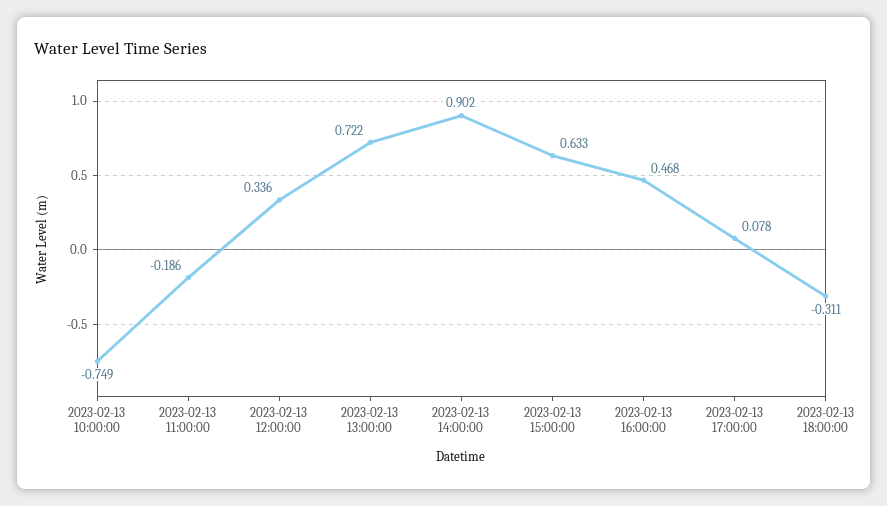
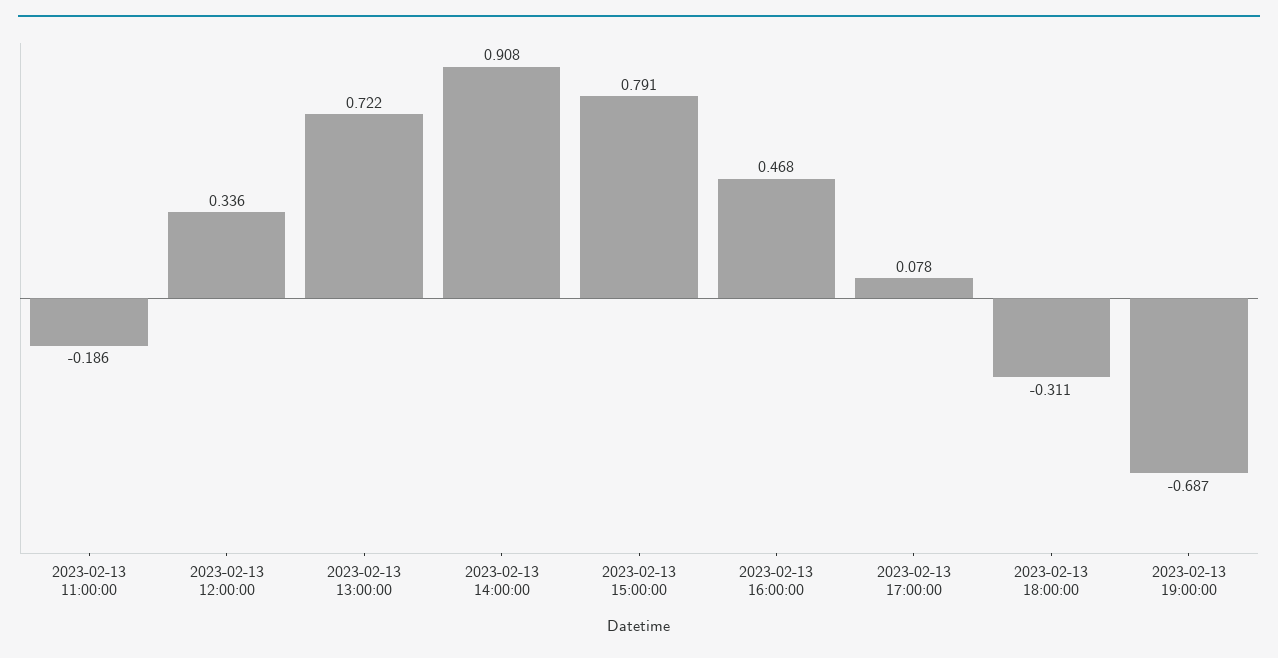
2023-02-13 10:00:00: -0.749 -> none
2023-02-13 14:00:00: 0.902 -> 0.908
2023-02-13 15:00:00: 0.633 -> 0.791
2023-02-13 19:00:00: none -> -0.687

